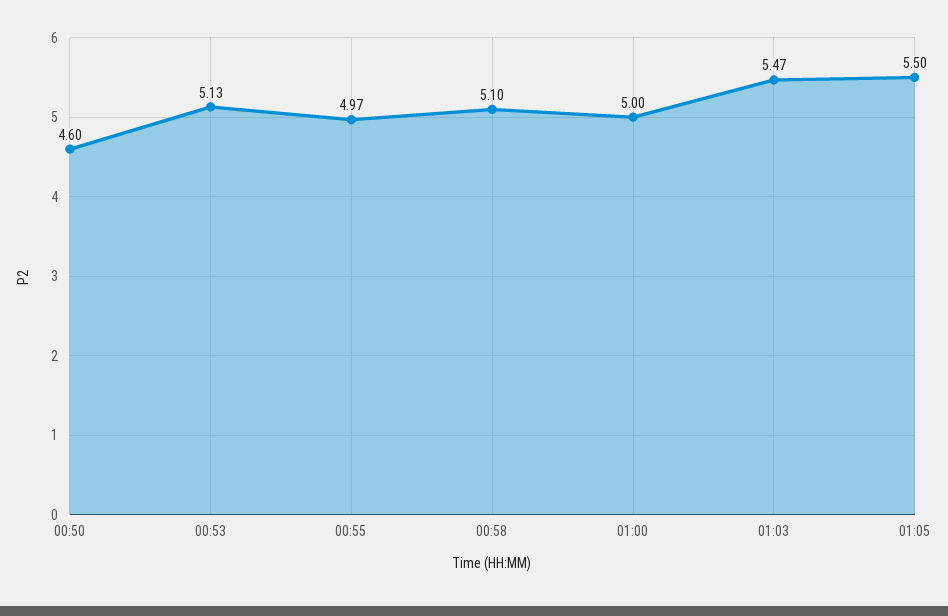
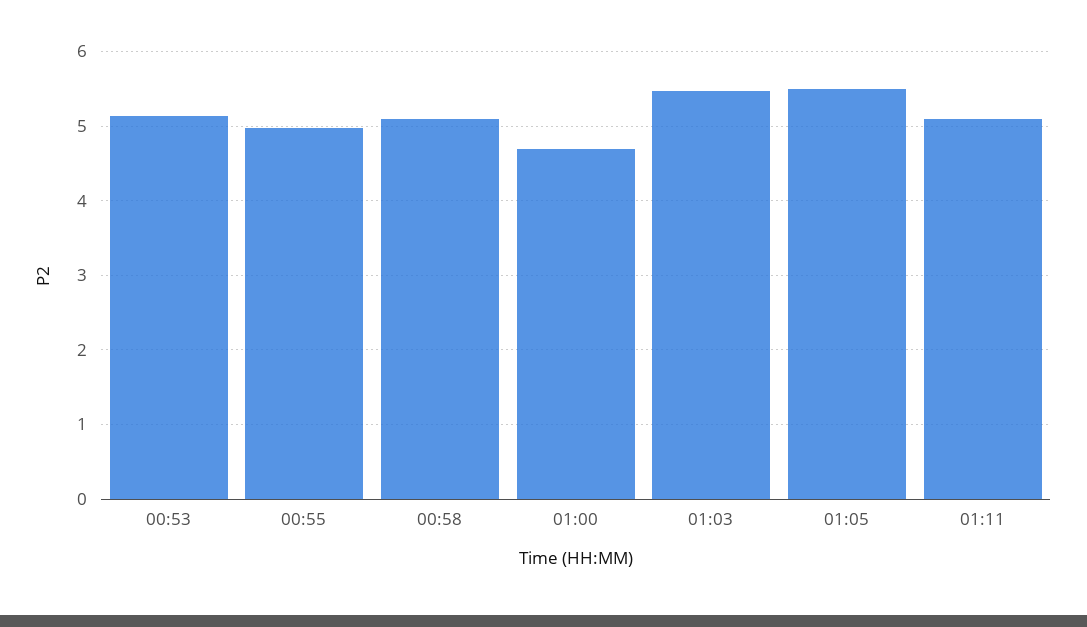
00:50: 4.6 -> none
01:00: 5 -> 4.7
01:11: none -> 5.1

